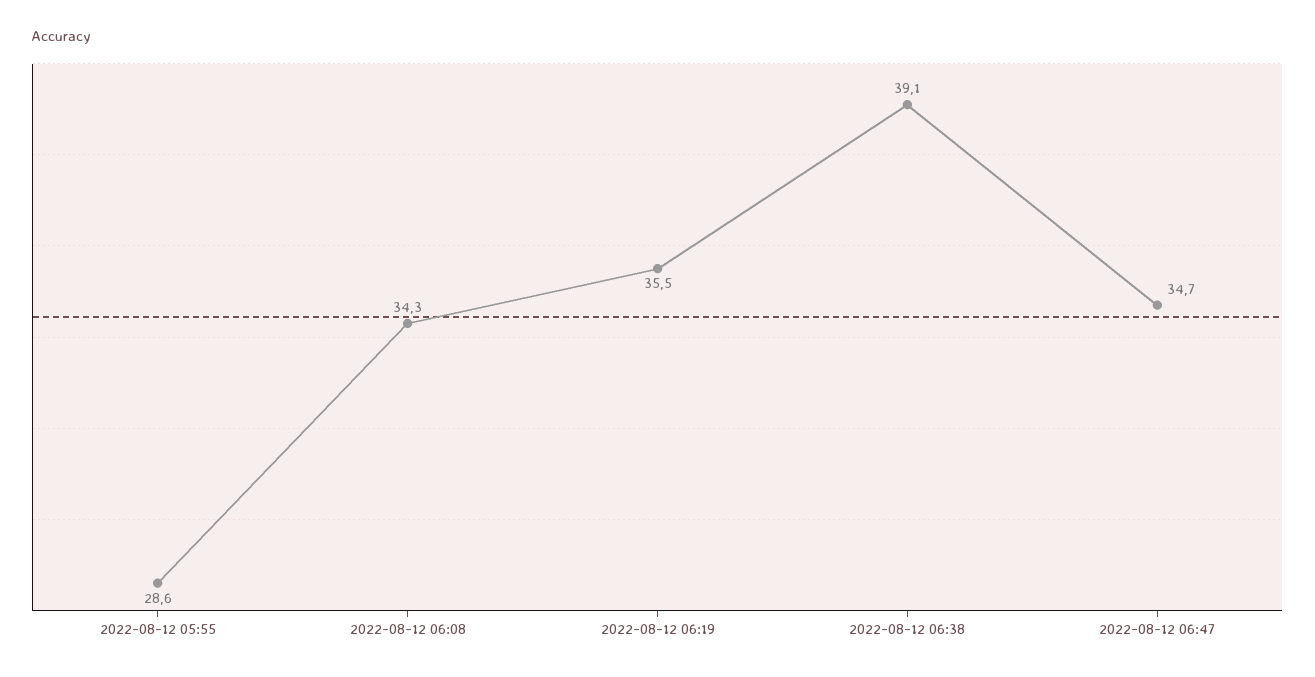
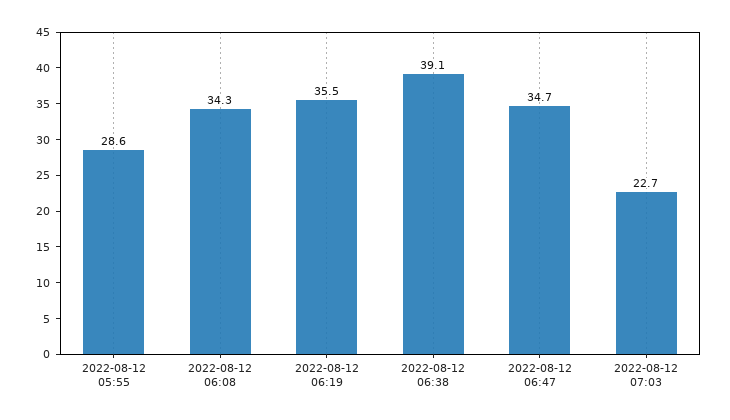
2022-08-12 07:03: none -> 22.7

